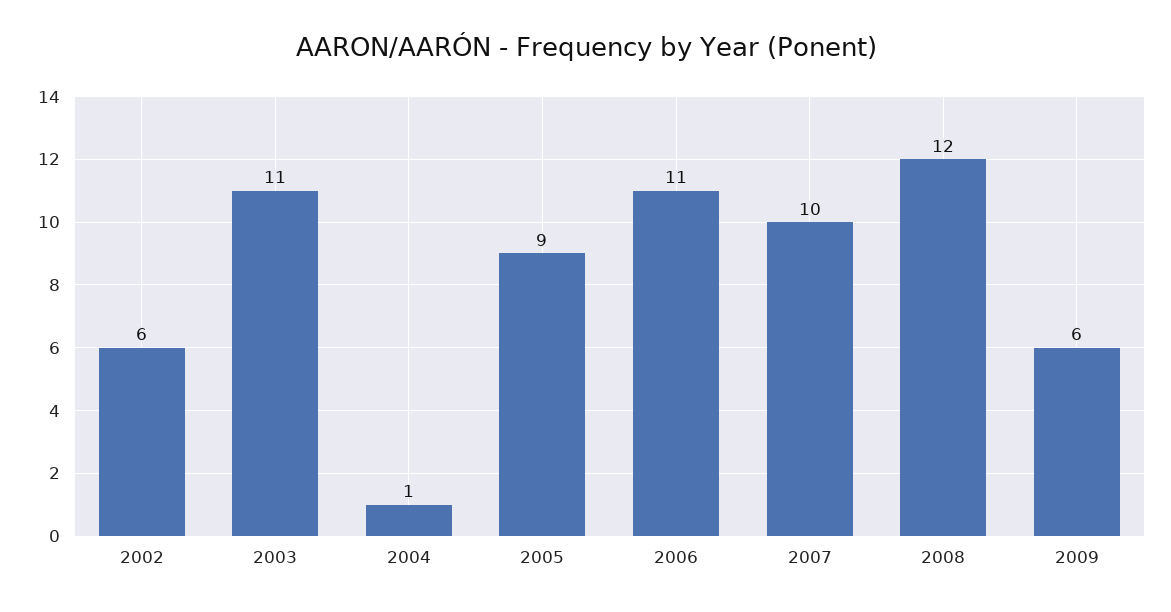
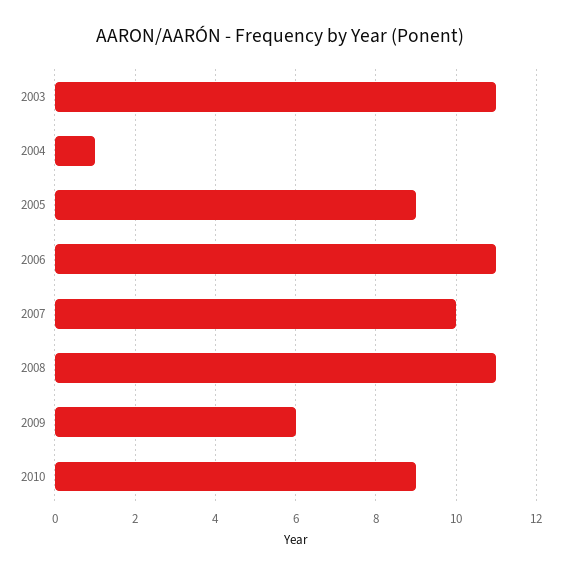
2002: 6 -> none
2008: 12 -> 11
2010: none -> 9

